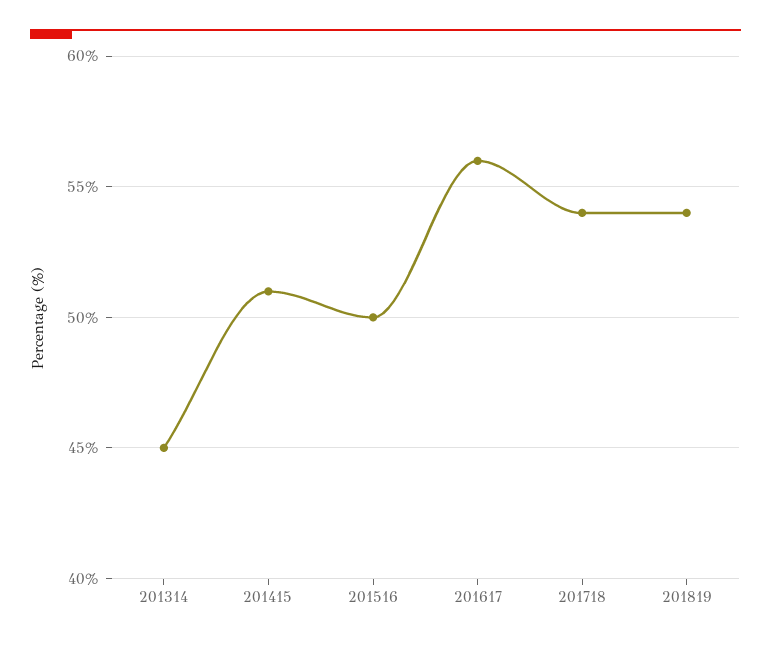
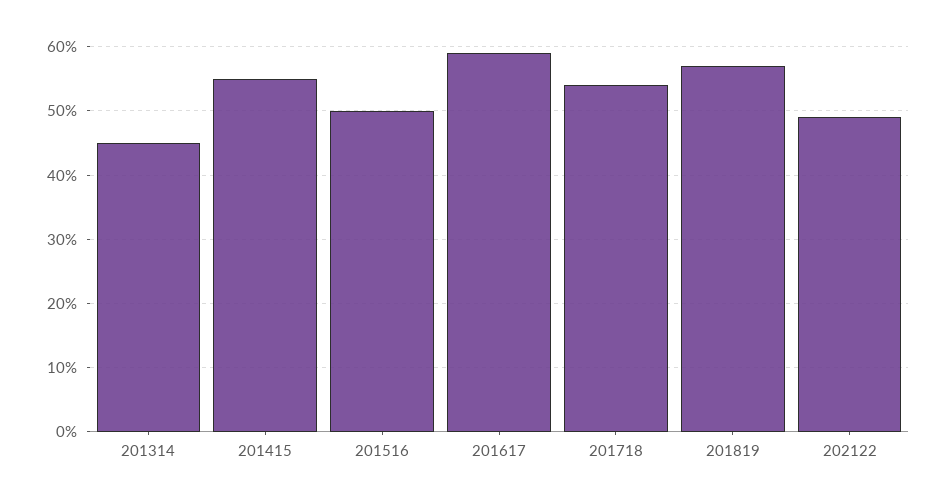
201415: 51 -> 55
201617: 56 -> 59
201819: 54 -> 57
202122: none -> 49

